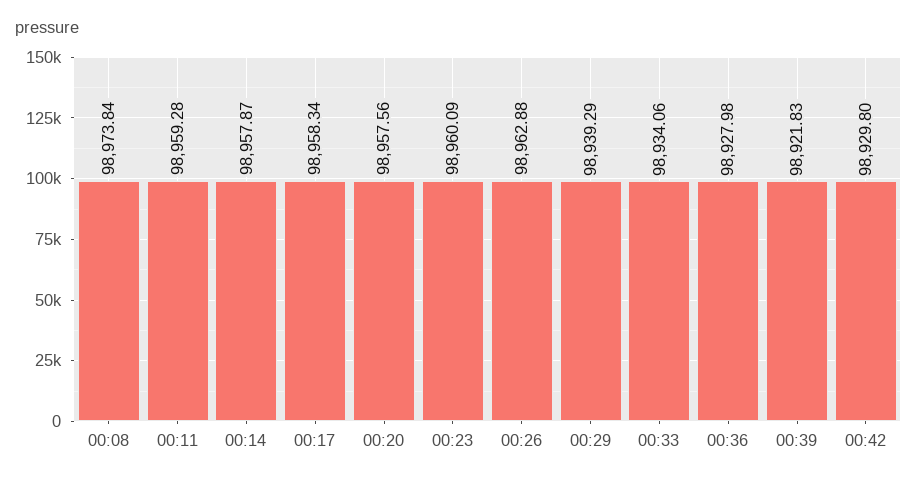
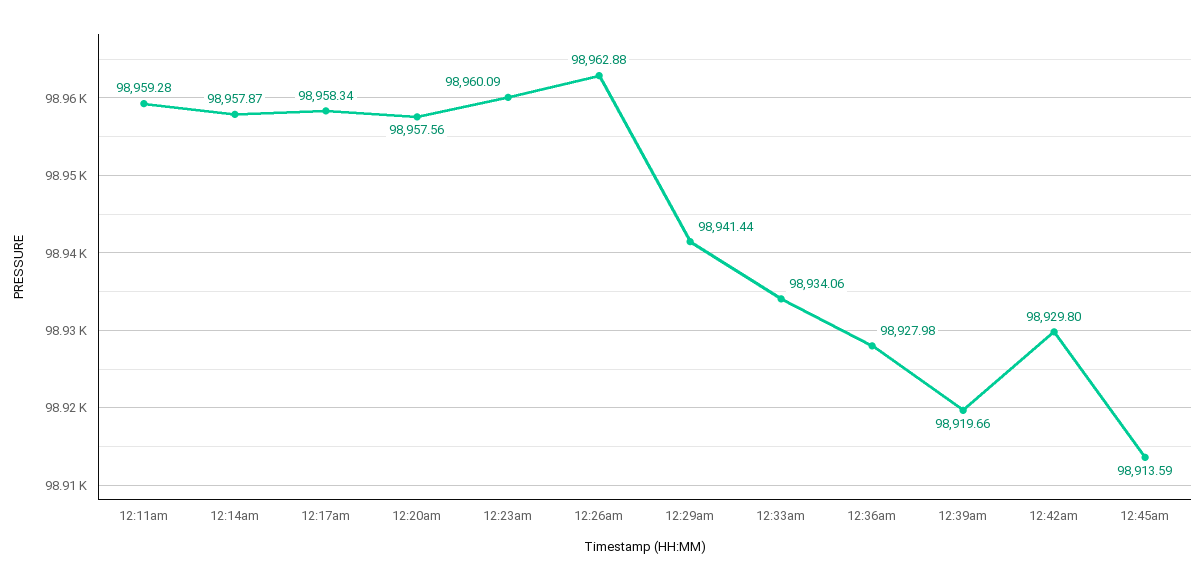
00:08: 98973.84 -> none
00:29: 98939.29 -> 98941.44
00:39: 98921.83 -> 98919.66
12:45am: none -> 98913.59

